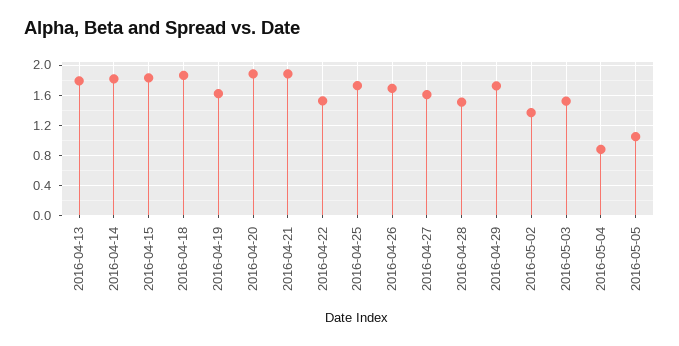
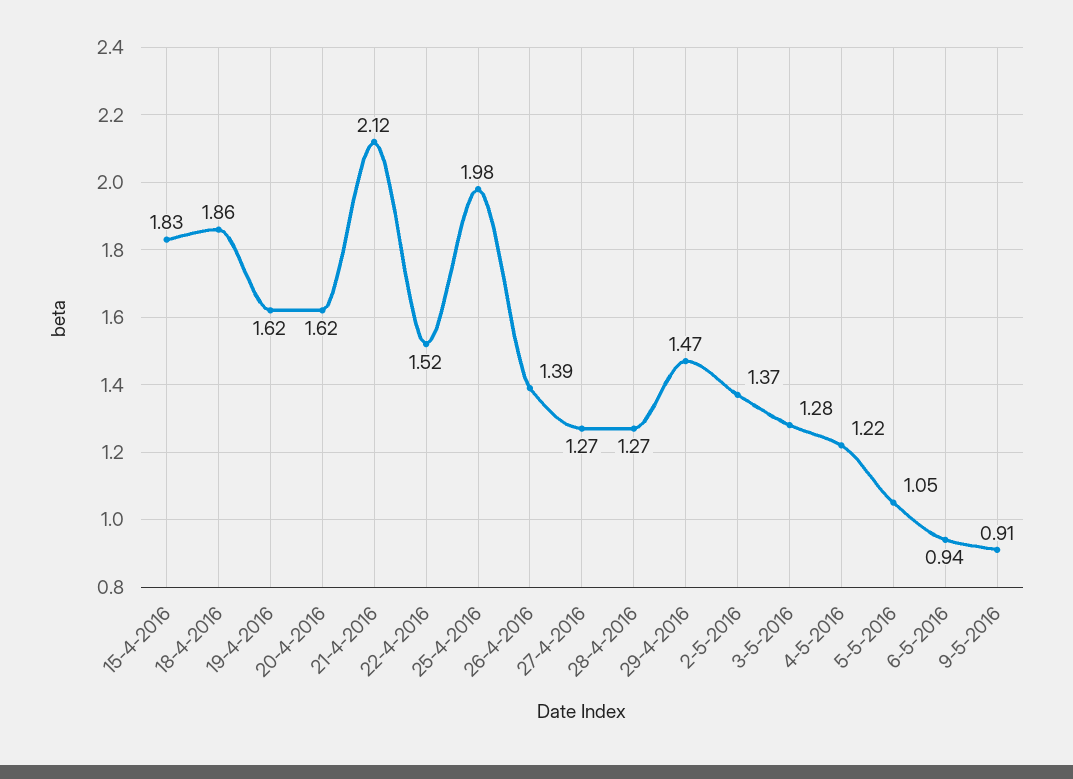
2016-04-13: 1.8 -> none
2016-04-14: 1.8 -> none
2016-04-20: 1.9 -> 1.62
2016-04-21: 1.9 -> 2.12
2016-04-25: 1.7 -> 1.98
2016-04-26: 1.7 -> 1.39
2016-04-27: 1.6 -> 1.27
2016-04-28: 1.5 -> 1.27
2016-04-29: 1.7 -> 1.47
2016-05-03: 1.5 -> 1.28
2016-05-04: 0.9 -> 1.22
6-5-2016: none -> 0.94
9-5-2016: none -> 0.91

